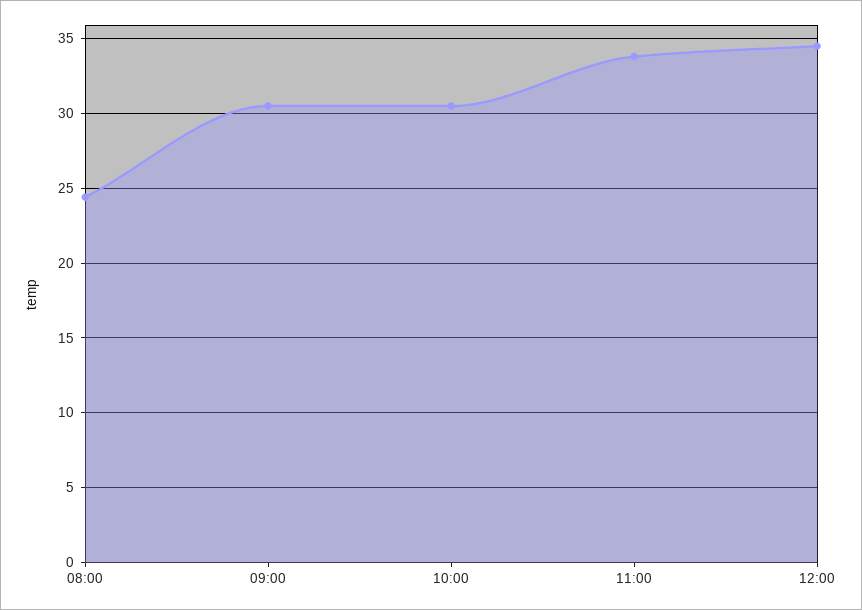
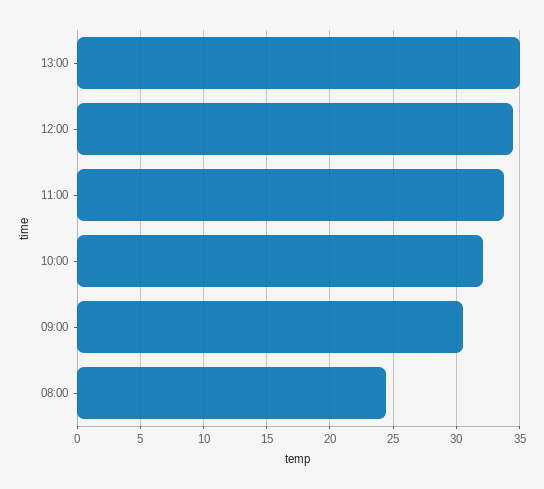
10:00: 30.5 -> 32
13:00: none -> 35

